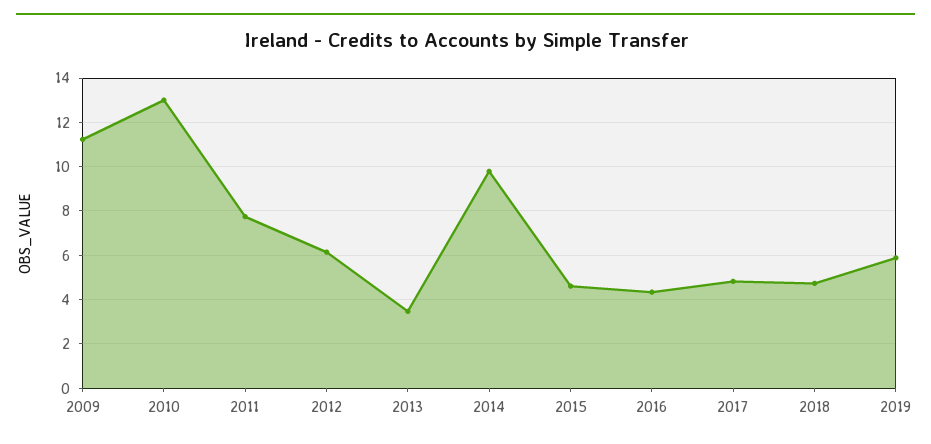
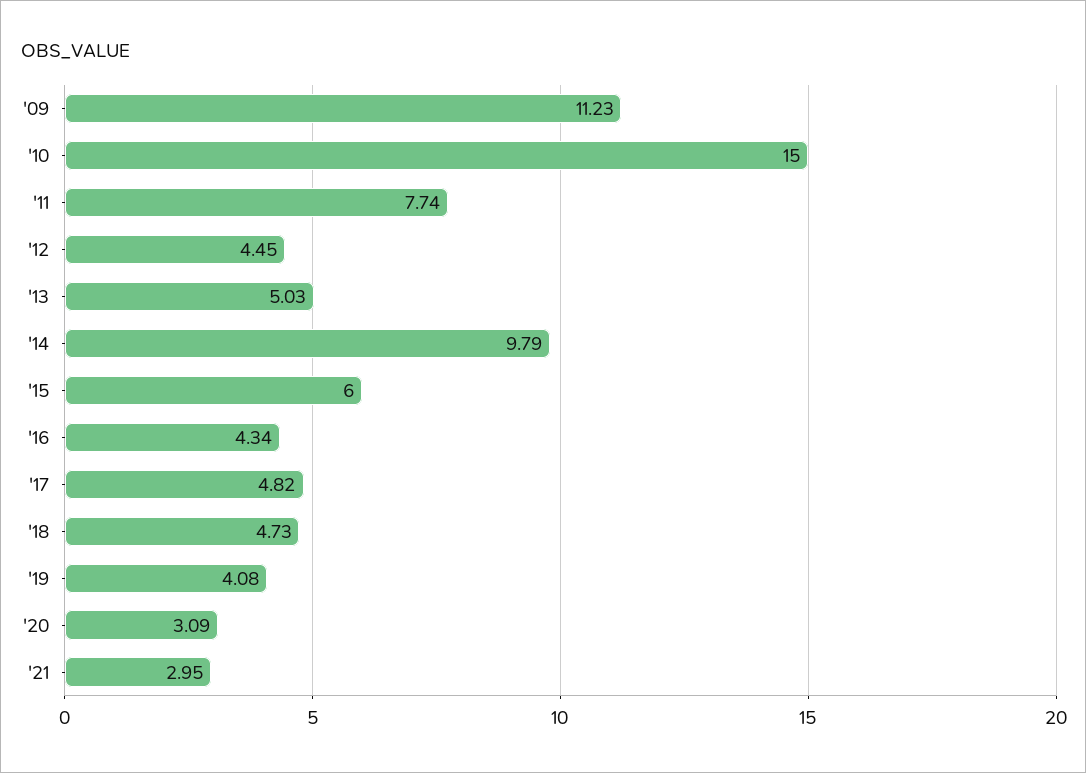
2010: 13 -> 15
2012: 6 -> 4.45
2013: 3.5 -> 5.03
2015: 4.5 -> 6
2019: 6 -> 4.08
'20: none -> 3.09
'21: none -> 2.95

